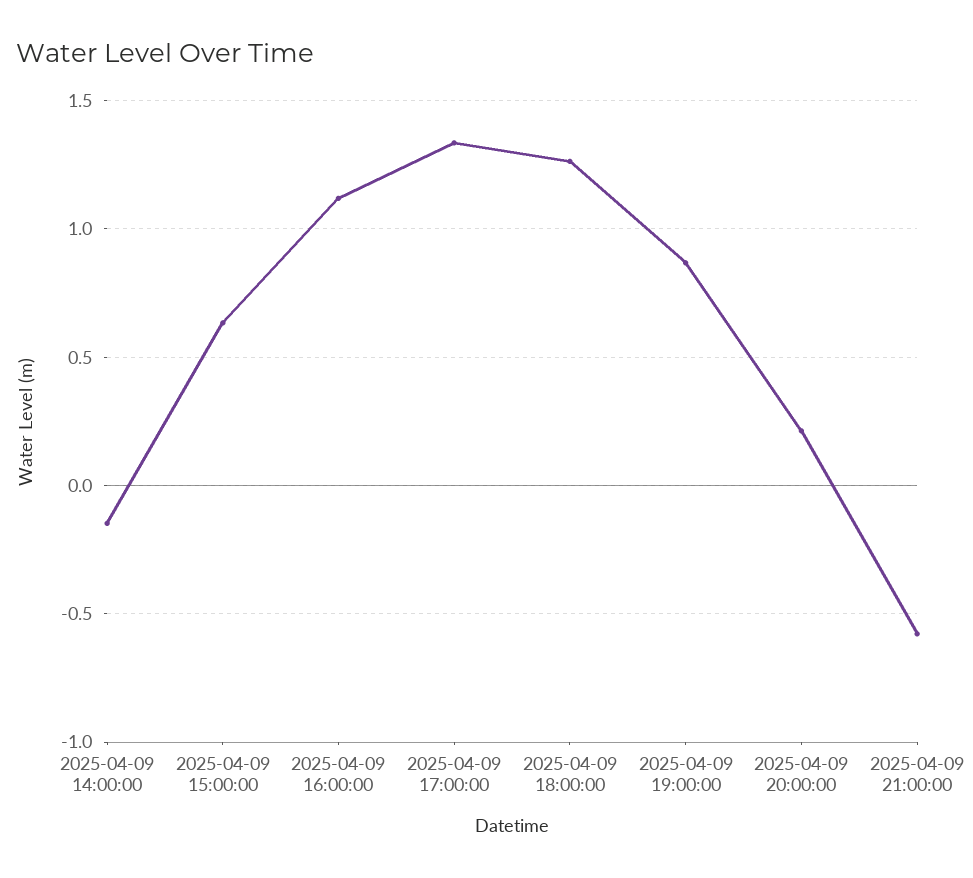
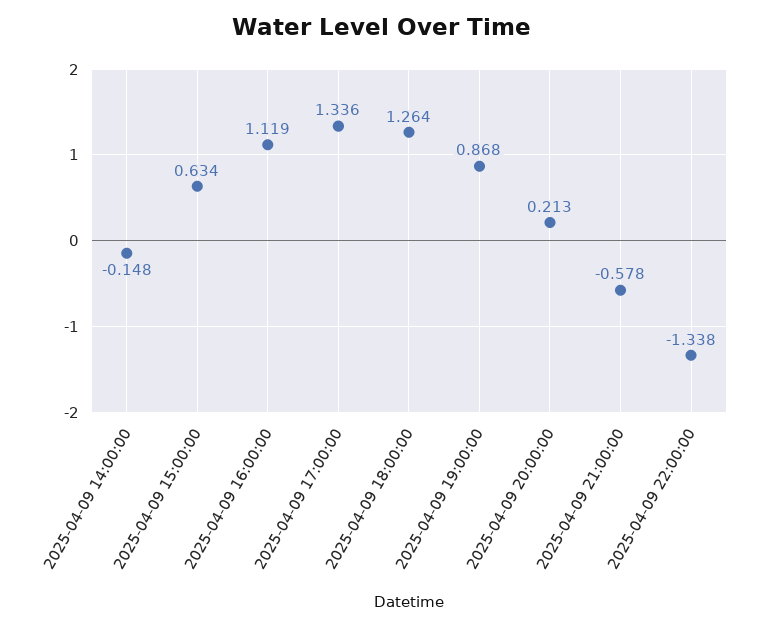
2025-04-09 22:00:00: none -> -1.338

